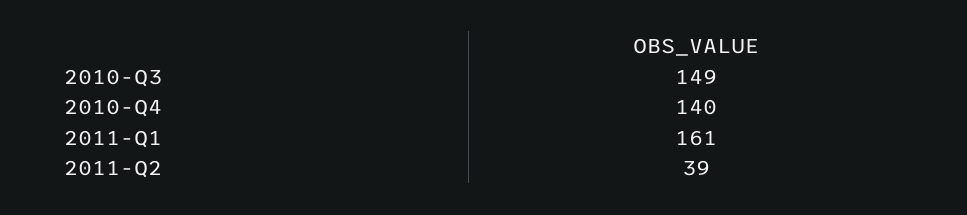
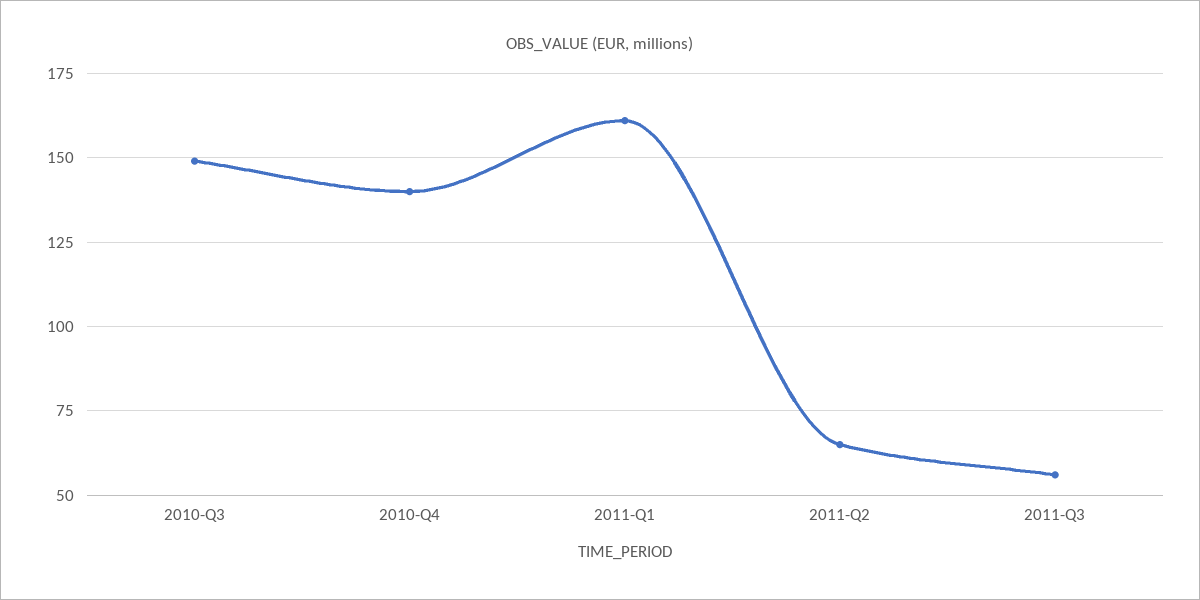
2011-Q2: 39 -> 65
2011-Q3: none -> 55

